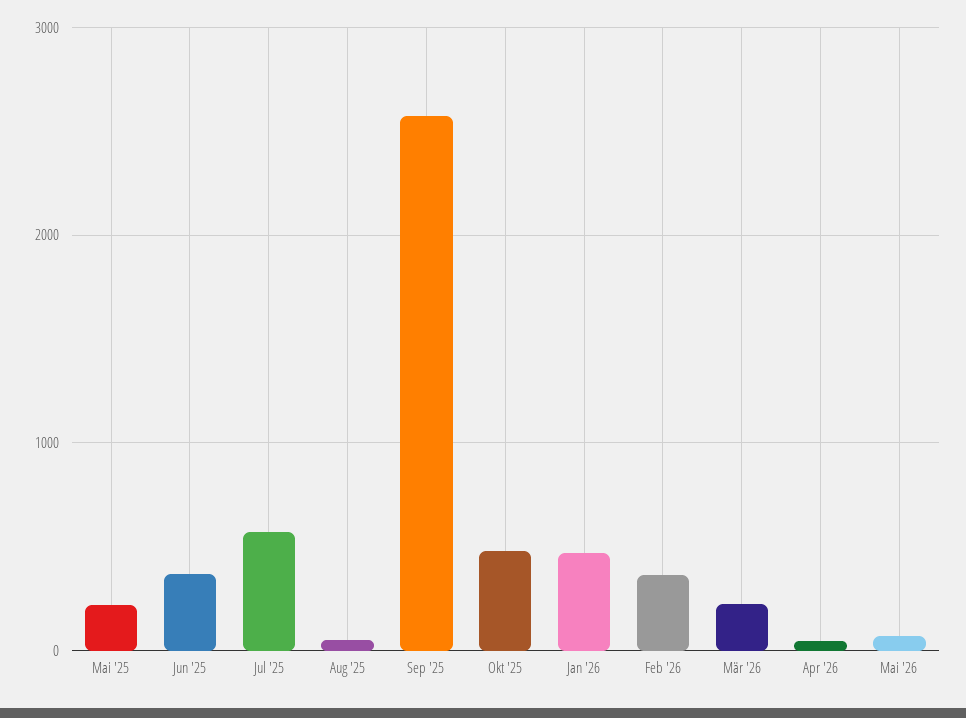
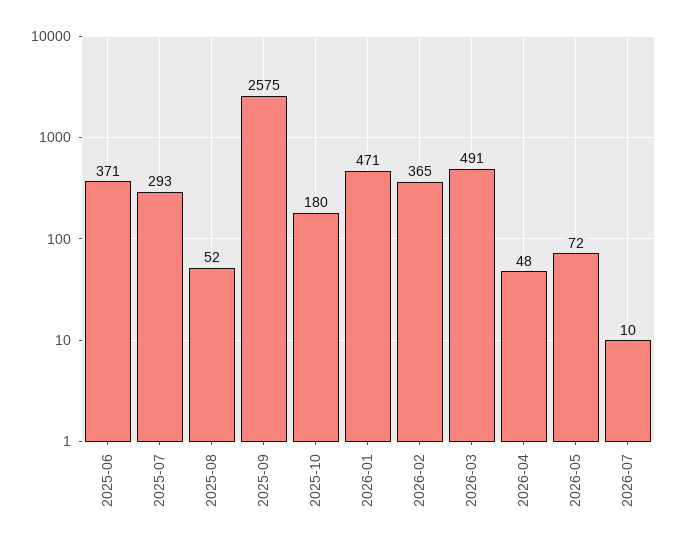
Mai '25: 200 -> none
Jul '25: 600 -> 293
Okt '25: 500 -> 180
Mär '26: 200 -> 491
2026-07: none -> 10

